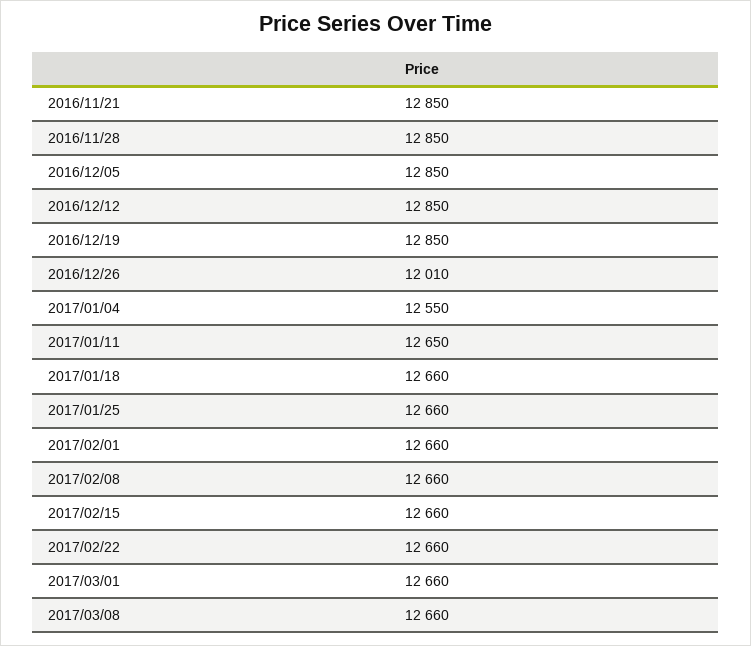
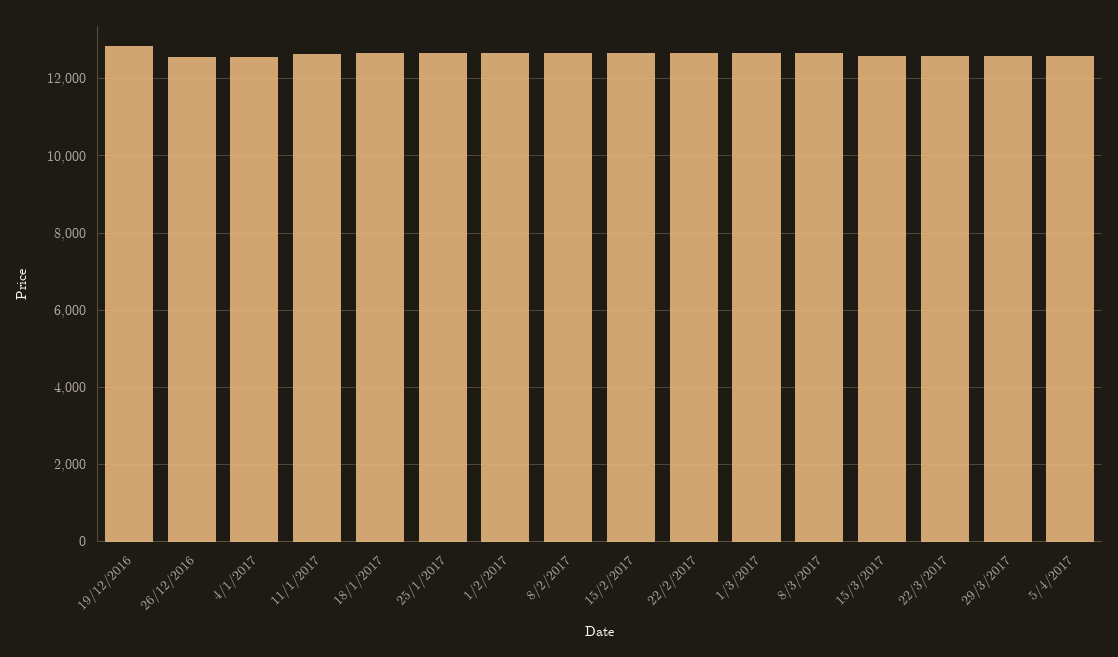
2016/11/21: 12850 -> none
2016/11/28: 12850 -> none
2016/12/05: 12850 -> none
2016/12/12: 12850 -> none
2016/12/26: 12010 -> 12600
15/3/2017: none -> 12600
22/3/2017: none -> 12600
29/3/2017: none -> 12600
5/4/2017: none -> 12600

